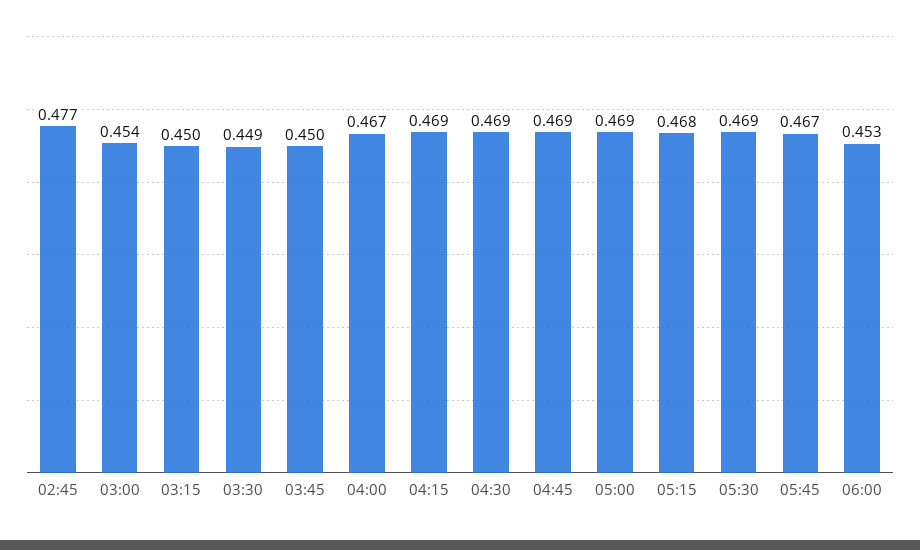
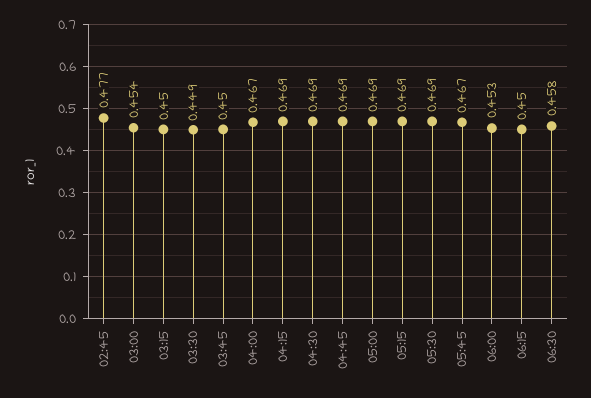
05:15: 0.468 -> 0.469
06:15: none -> 0.45
06:30: none -> 0.458

